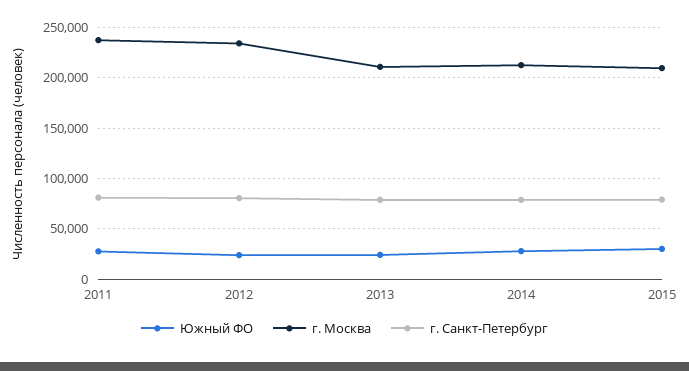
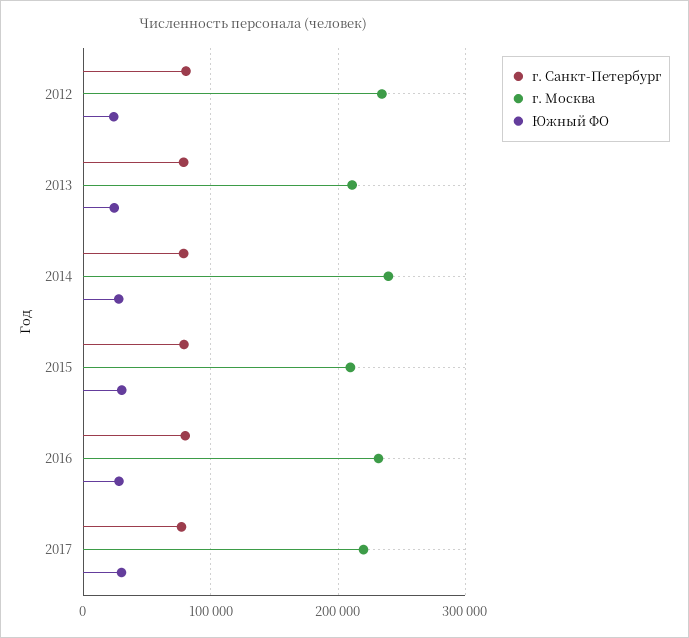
Южный ФО, 2011: 30000 -> none
г. Москва, 2011: 240000 -> none
г. Санкт-Петербург, 2011: 80000 -> none
г. Москва, 2014: 210000 -> 240000
г. Санкт-Петербург, 2016: none -> 80000
г. Москва, 2016: none -> 230000
Южный ФО, 2016: none -> 30000
г. Санкт-Петербург, 2017: none -> 80000
г. Москва, 2017: none -> 220000
Южный ФО, 2017: none -> 30000

